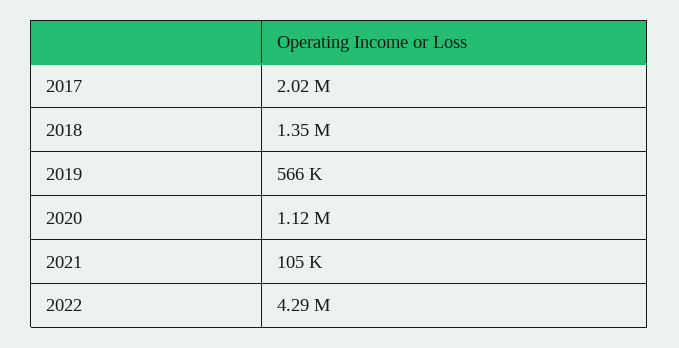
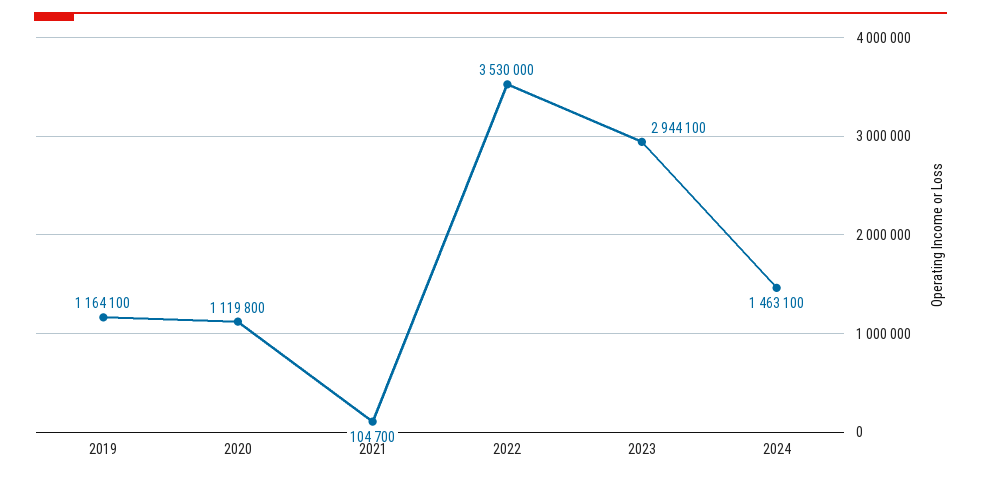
2017: 2020000 -> none
2018: 1350000 -> none
2019: 566000 -> 1164100
2022: 4290000 -> 3530000
2023: none -> 2944100
2024: none -> 1463100

